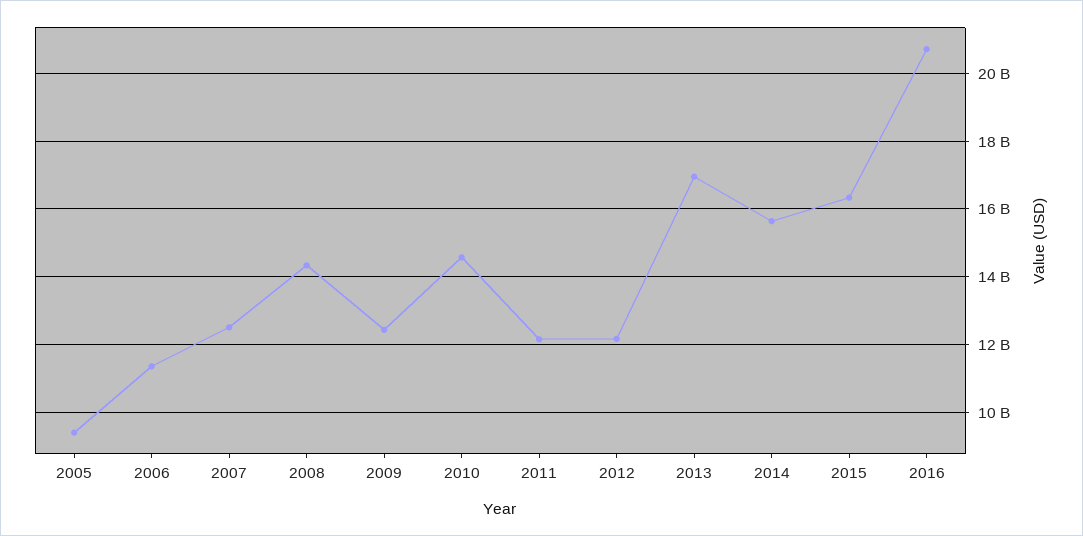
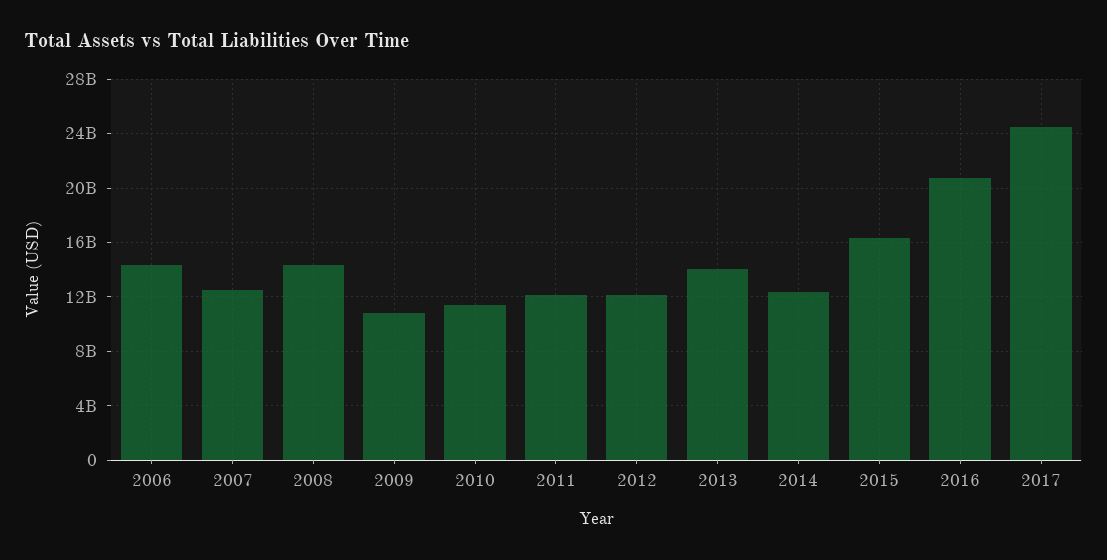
2005: 9400000000 -> none
2006: 11400000000 -> 14500000000
2009: 12400000000 -> 11000000000
2010: 14600000000 -> 11500000000
2013: 17000000000 -> 14000000000
2014: 15600000000 -> 12500000000
2017: none -> 24500000000

